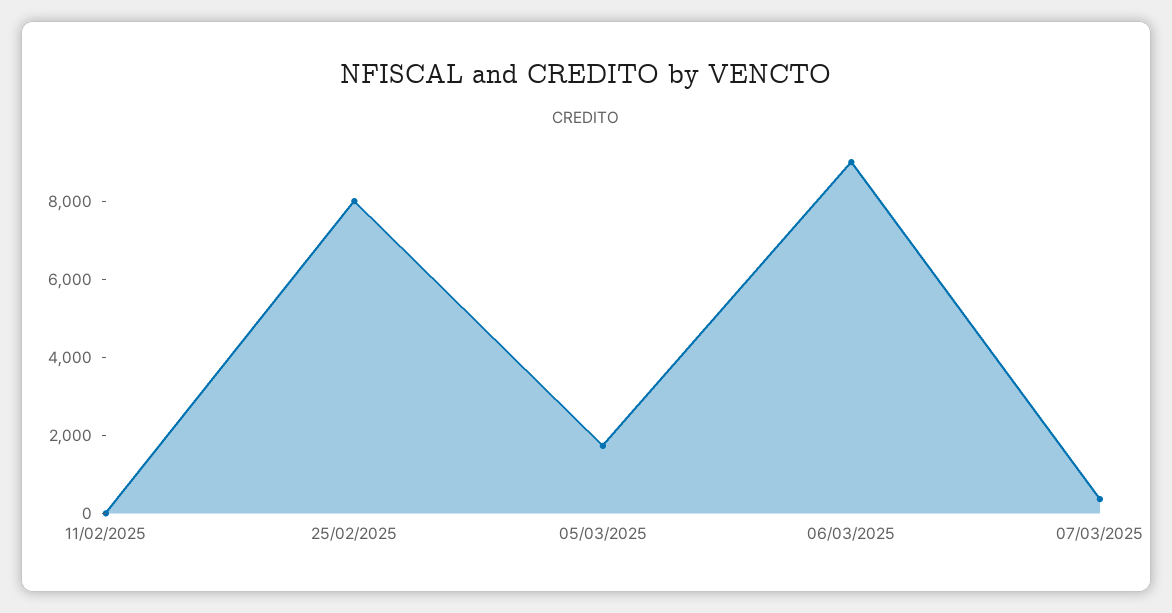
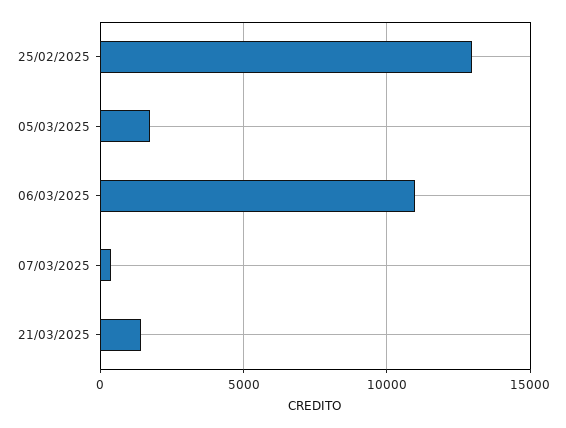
11/02/2025: 0 -> none
25/02/2025: 8000 -> 13000
06/03/2025: 9000 -> 11000
21/03/2025: none -> 1500

